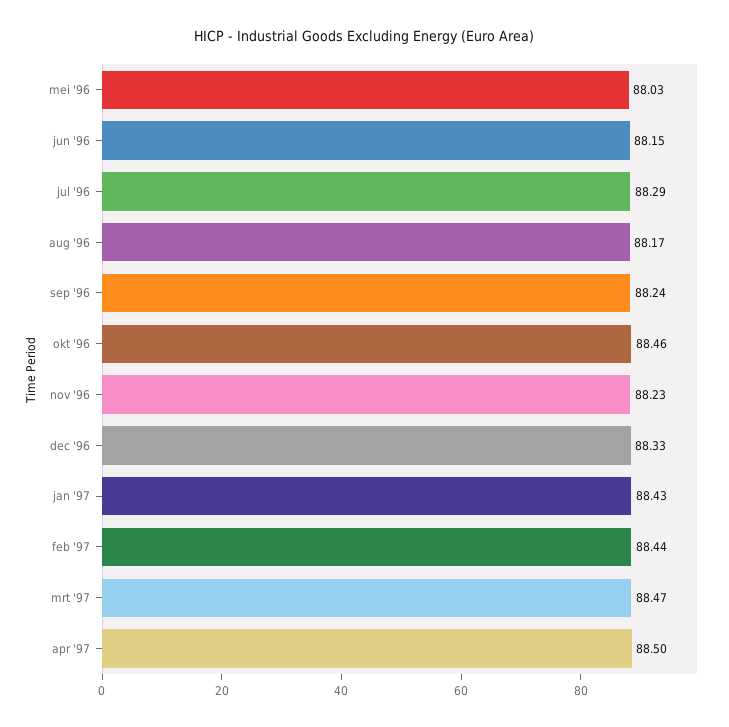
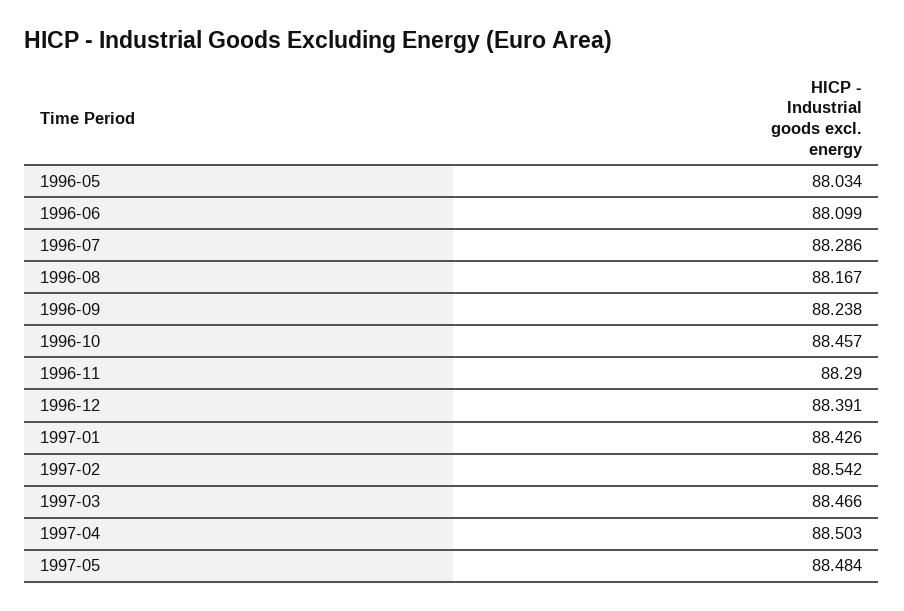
jun '96: 88.15 -> 88.099
nov '96: 88.23 -> 88.29
dec '96: 88.33 -> 88.391
feb '97: 88.44 -> 88.542
1997-05: none -> 88.484

